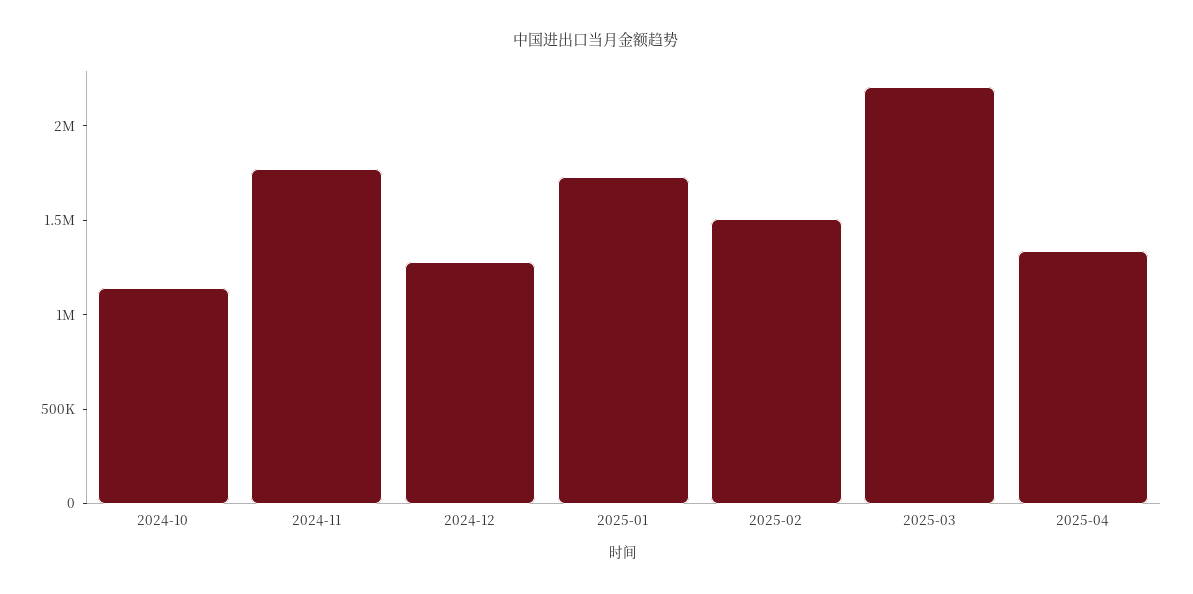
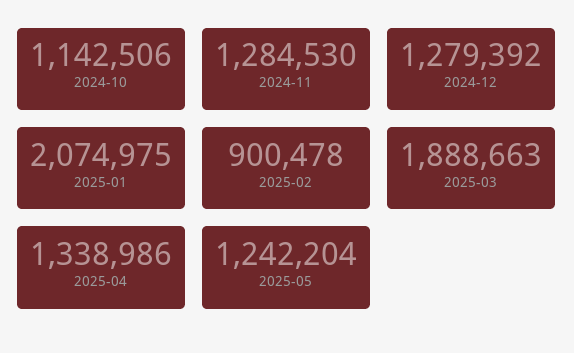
2024-11: 1800000 -> 1284530
2025-01: 1700000 -> 2074975
2025-02: 1500000 -> 900478
2025-03: 2200000 -> 1888663
2025-05: none -> 1242204

